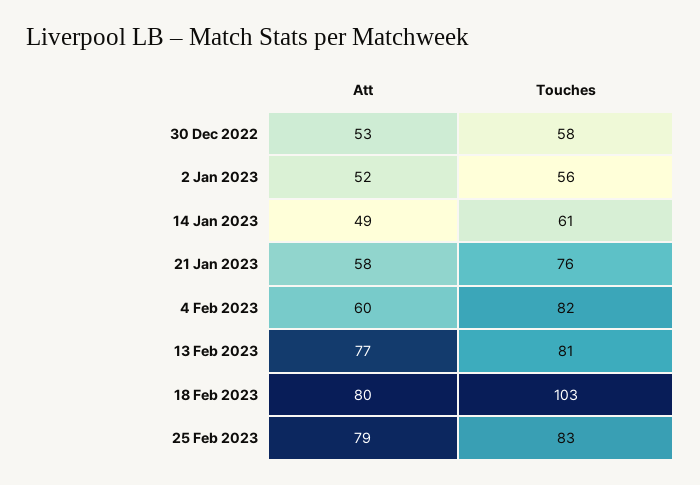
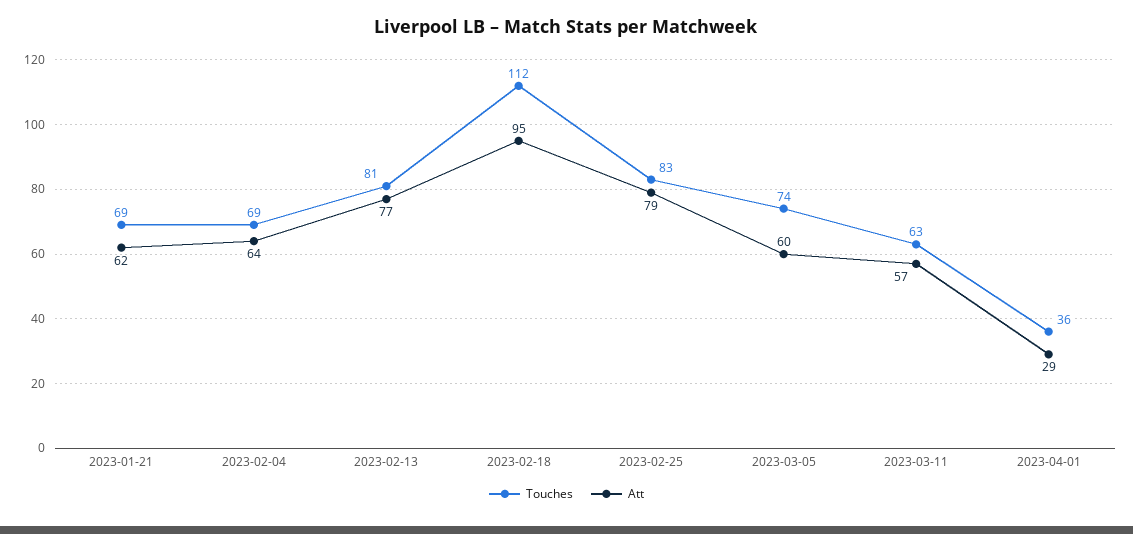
Att, 30 Dec 2022: 53 -> none
Touches, 30 Dec 2022: 58 -> none
Att, 2 Jan 2023: 52 -> none
Touches, 2 Jan 2023: 56 -> none
Att, 14 Jan 2023: 49 -> none
Touches, 14 Jan 2023: 61 -> none
Att, 21 Jan 2023: 58 -> 62
Touches, 21 Jan 2023: 76 -> 69
Att, 4 Feb 2023: 60 -> 64
Touches, 4 Feb 2023: 82 -> 69
Att, 18 Feb 2023: 80 -> 95
Touches, 18 Feb 2023: 103 -> 112
Touches, 2023-03-05: none -> 74
Att, 2023-03-05: none -> 60
Touches, 2023-03-11: none -> 63
Att, 2023-03-11: none -> 57
Touches, 2023-04-01: none -> 36
Att, 2023-04-01: none -> 29

